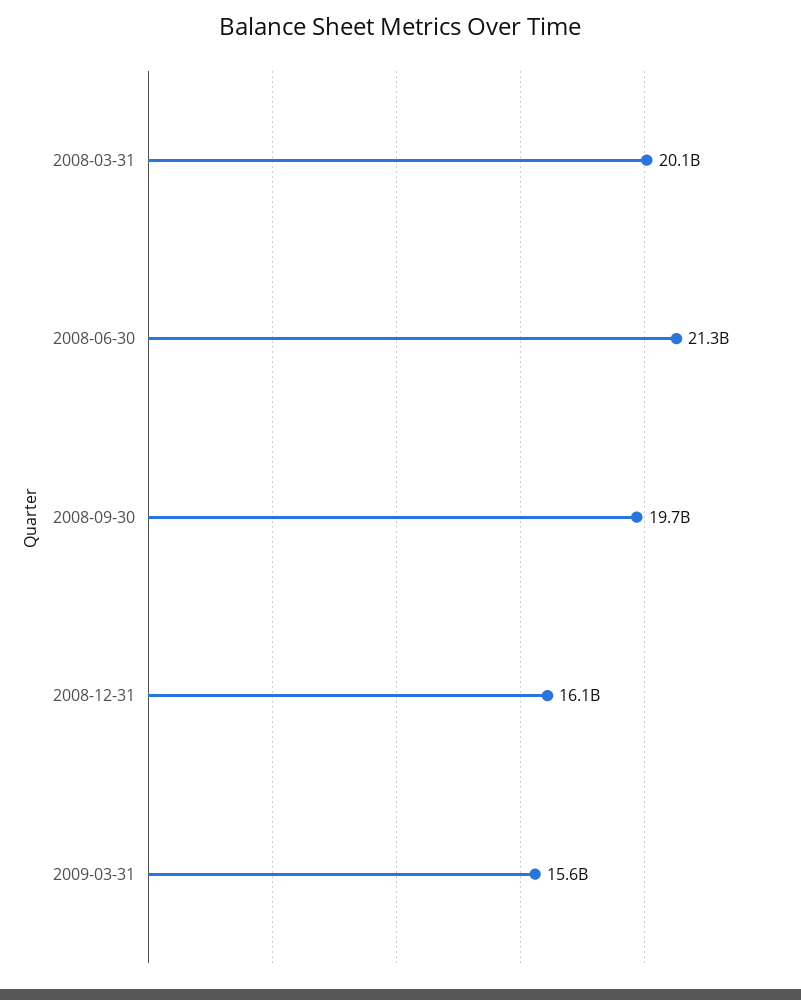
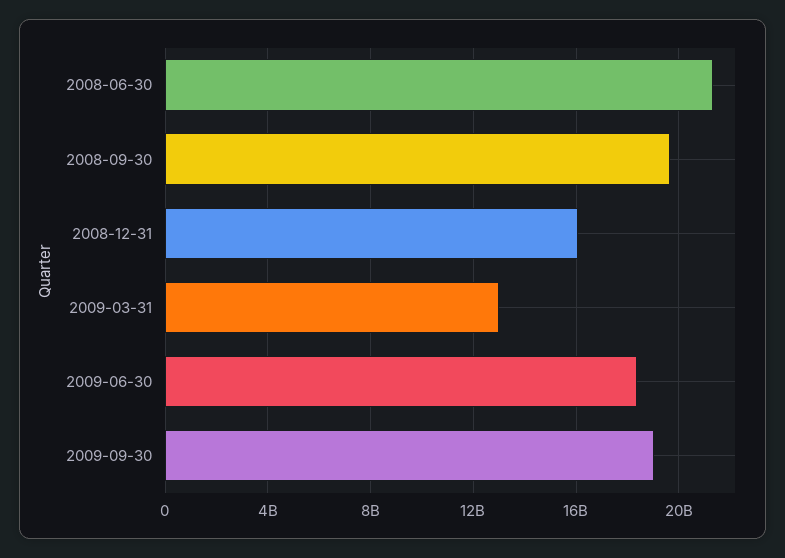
2008-03-31: 20100000000 -> none
2009-03-31: 15600000000 -> 13000000000
2009-06-30: none -> 18500000000
2009-09-30: none -> 19000000000

